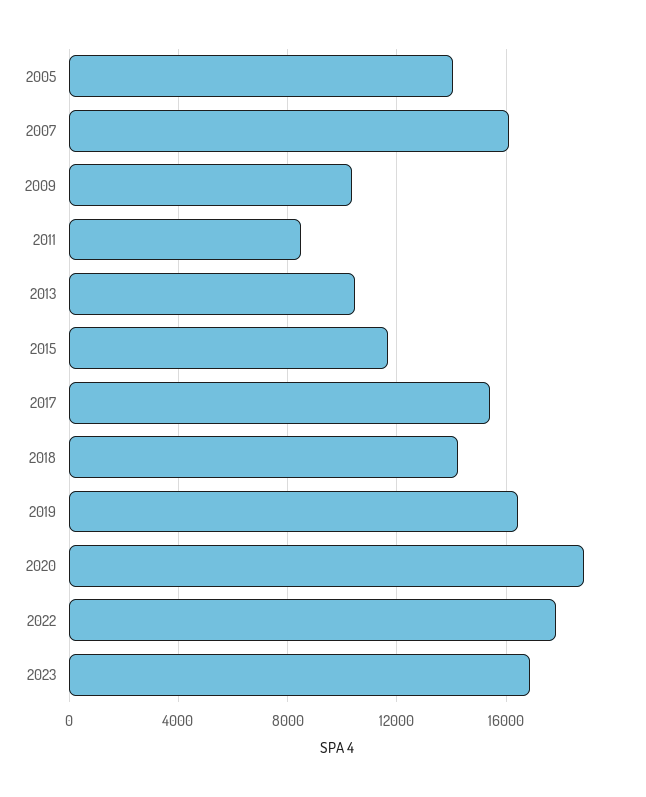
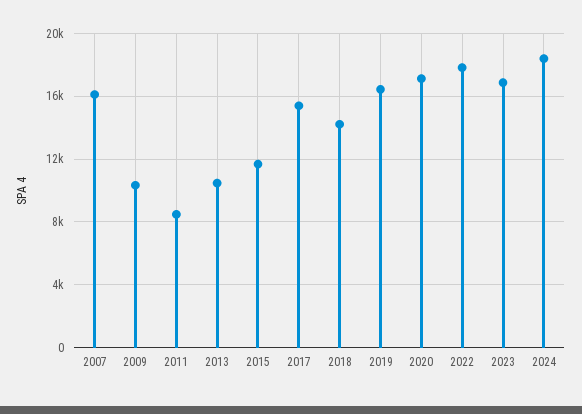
2005: 14000 -> none
2020: 19000 -> 17000
2024: none -> 18500

